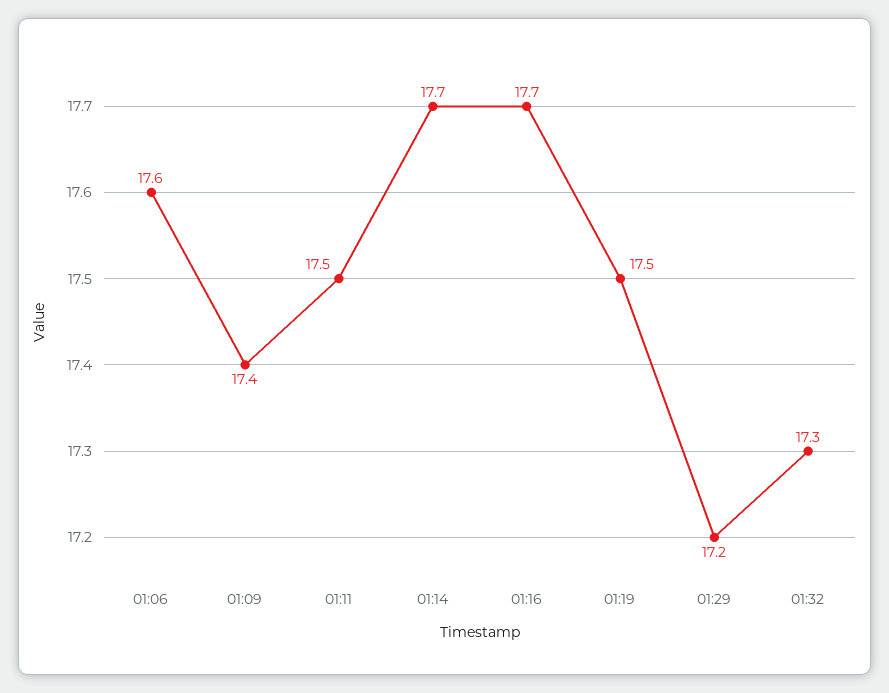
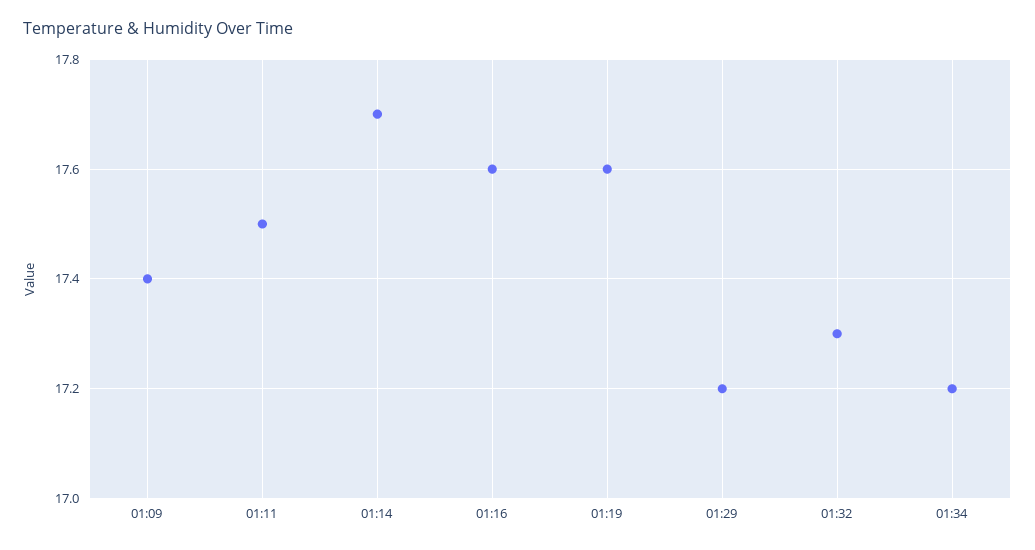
01:06: 17.6 -> none
01:16: 17.7 -> 17.6
01:19: 17.5 -> 17.6
01:34: none -> 17.2

